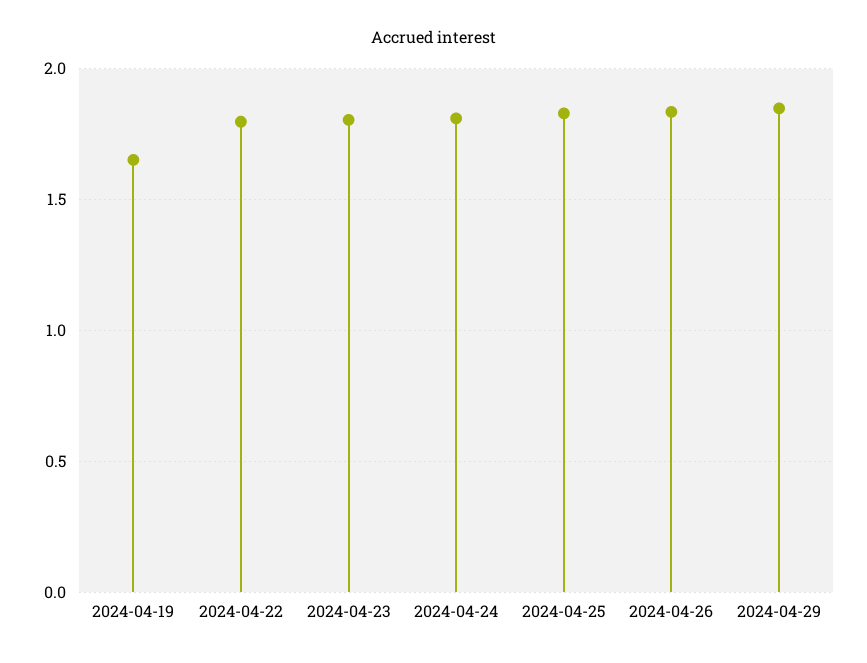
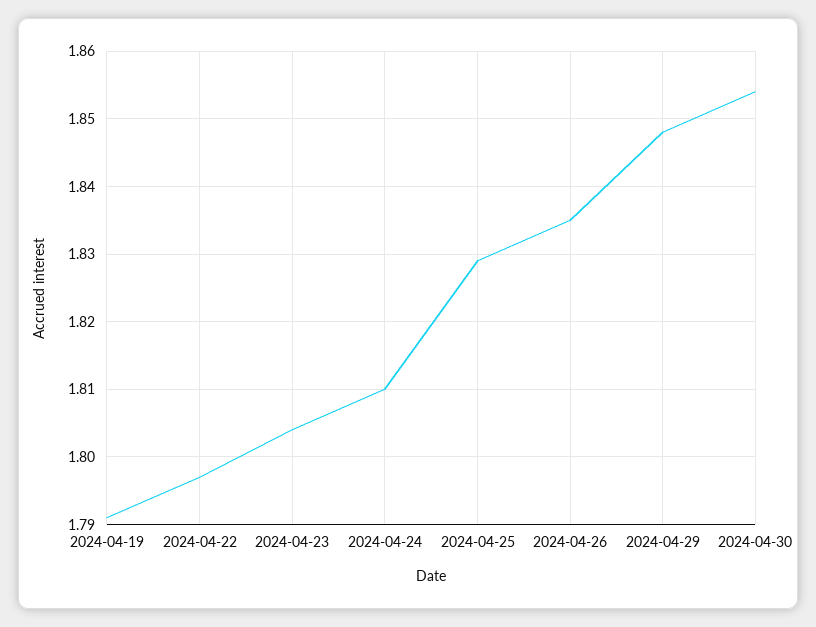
2024-04-19: 1.65 -> 1.791
2024-04-30: none -> 1.854

